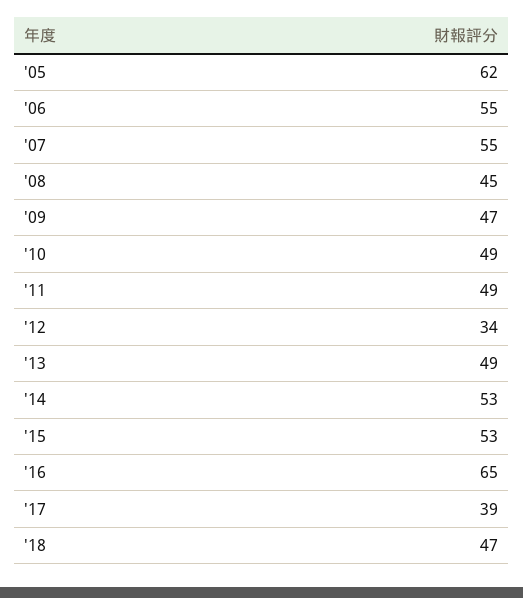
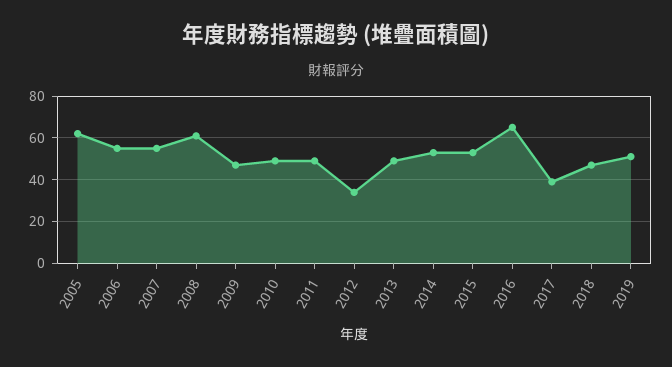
'08: 45 -> 60
2019: none -> 50

